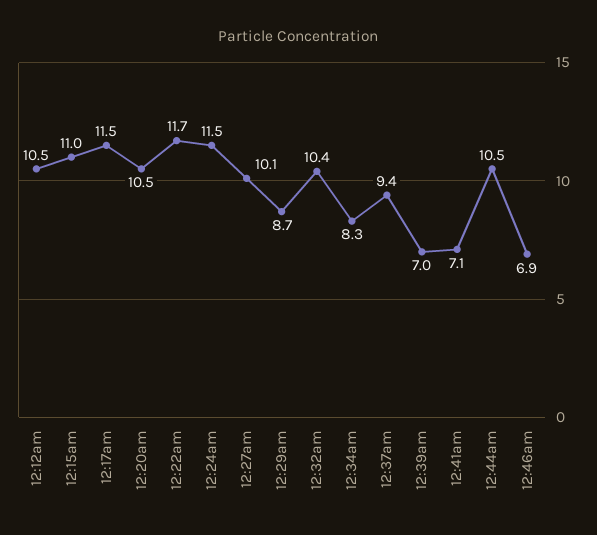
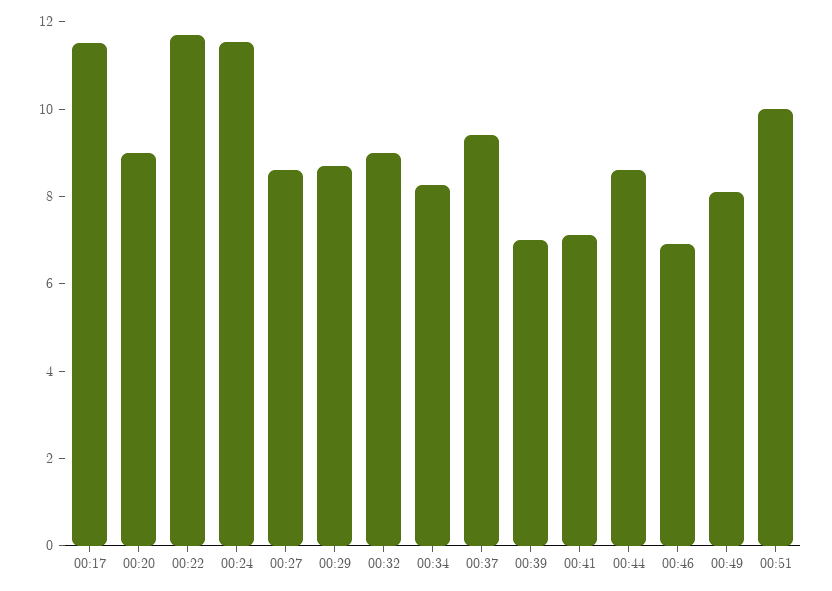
12:12am: 10.5 -> none
12:15am: 11 -> none
12:20am: 10.5 -> 9
12:27am: 10.1 -> 8.5
12:32am: 10.4 -> 9
12:44am: 10.5 -> 8.5
00:49: none -> 8
00:51: none -> 10

